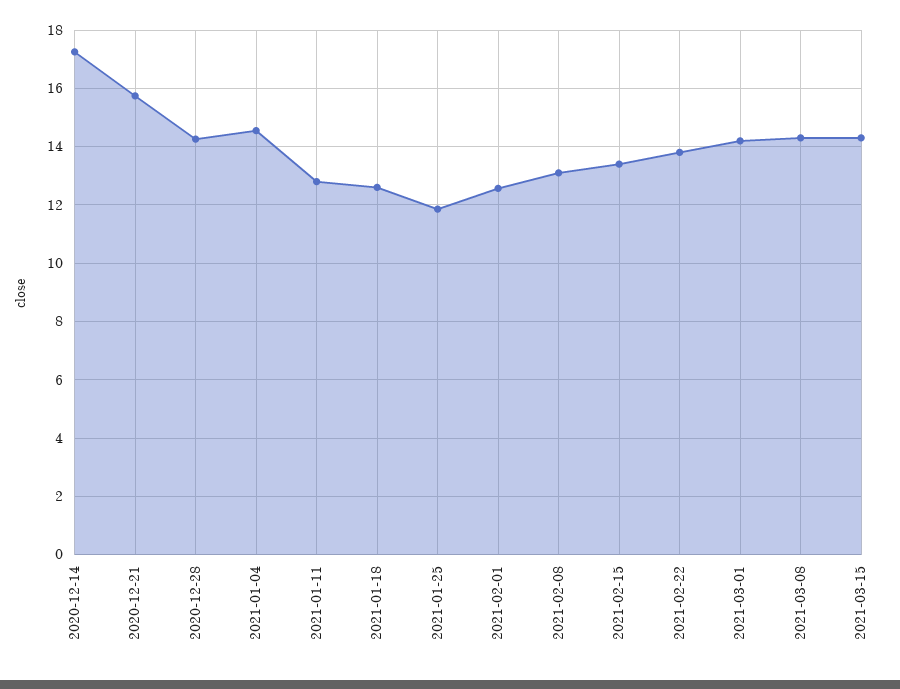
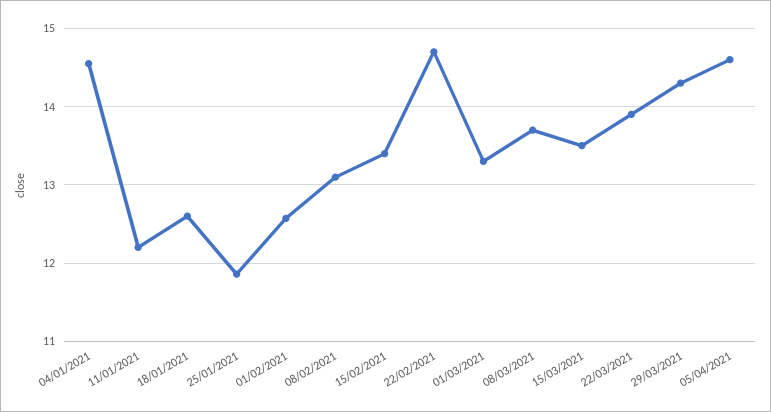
2020-12-14: 17.25 -> none
2020-12-21: 15.75 -> none
2020-12-28: 14.25 -> none
2021-01-11: 12.75 -> 12.2
2021-02-22: 13.75 -> 14.7
2021-03-01: 14.25 -> 13.3
2021-03-08: 14.25 -> 13.7
2021-03-15: 14.25 -> 13.5
22/03/2021: none -> 13.9
29/03/2021: none -> 14.3
05/04/2021: none -> 14.6

